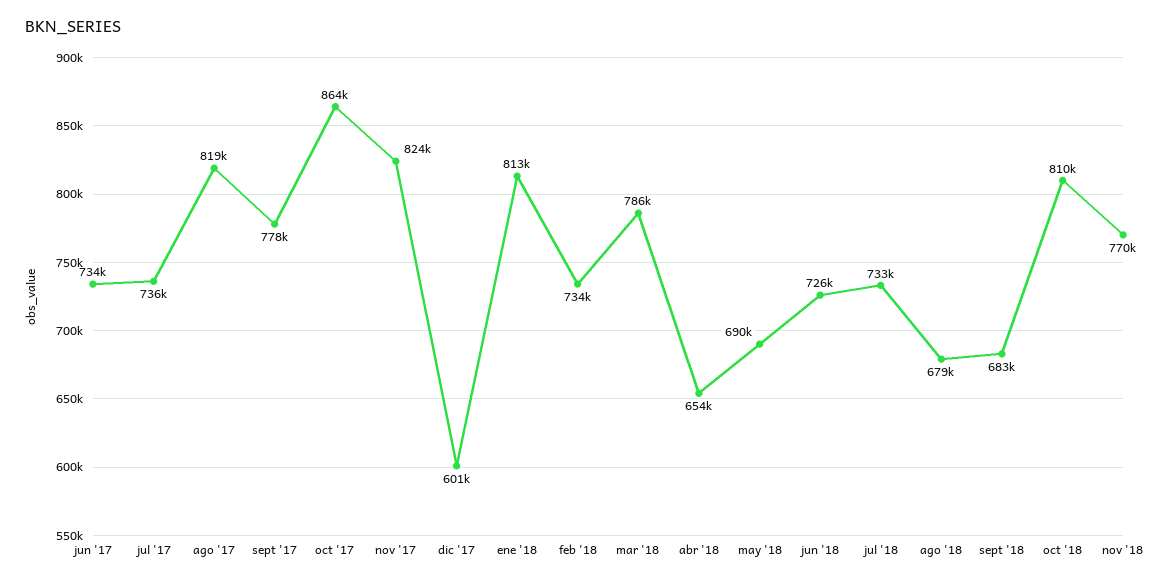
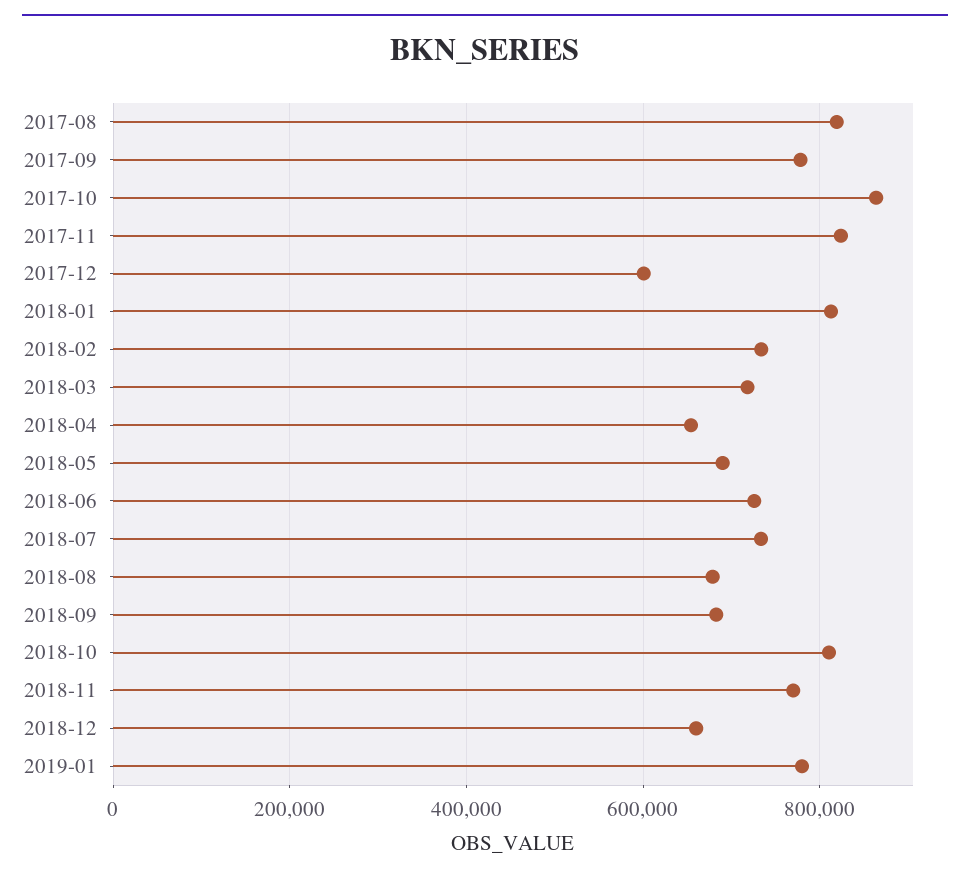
jun '17: 734000 -> none
jul '17: 736000 -> none
mar '18: 786000 -> 720000
2018-12: none -> 660000
2019-01: none -> 780000

